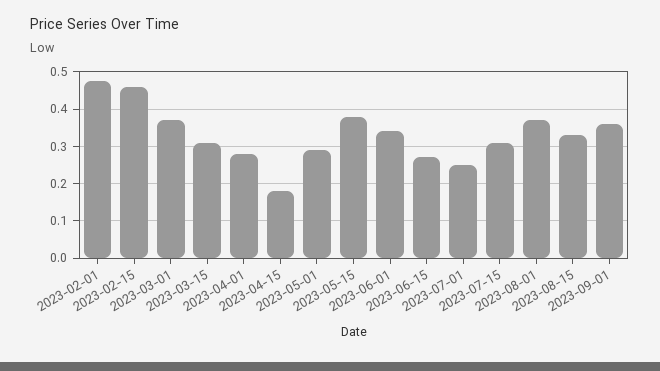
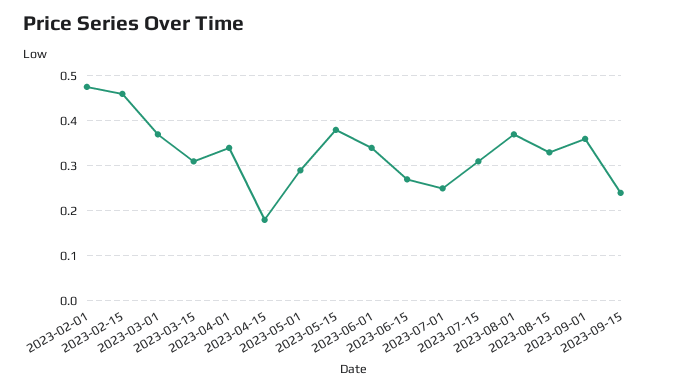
2023-04-01: 0.28 -> 0.34
2023-09-15: none -> 0.24

